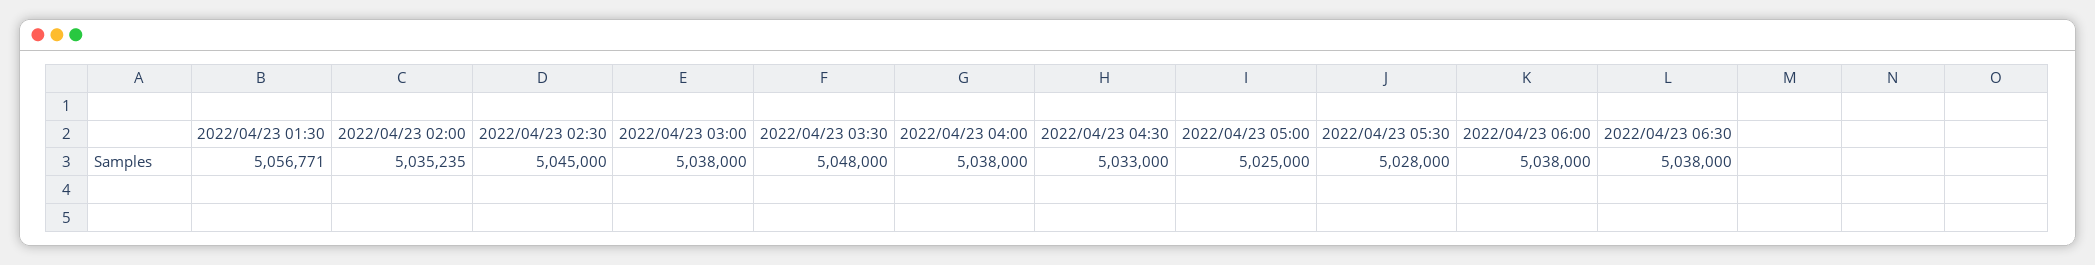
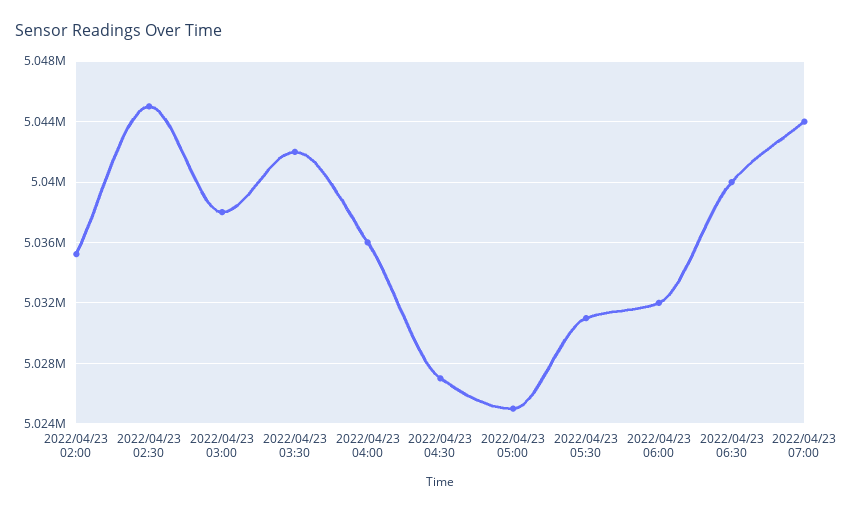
2022/04/23 01:30: 5056771 -> none
2022/04/23 03:30: 5048000 -> 5042000
2022/04/23 04:00: 5038000 -> 5036000
2022/04/23 04:30: 5033000 -> 5027000
2022/04/23 05:30: 5028000 -> 5031000
2022/04/23 06:00: 5038000 -> 5032000
2022/04/23 06:30: 5038000 -> 5040000
2022/04/23 07:00: none -> 5044000

